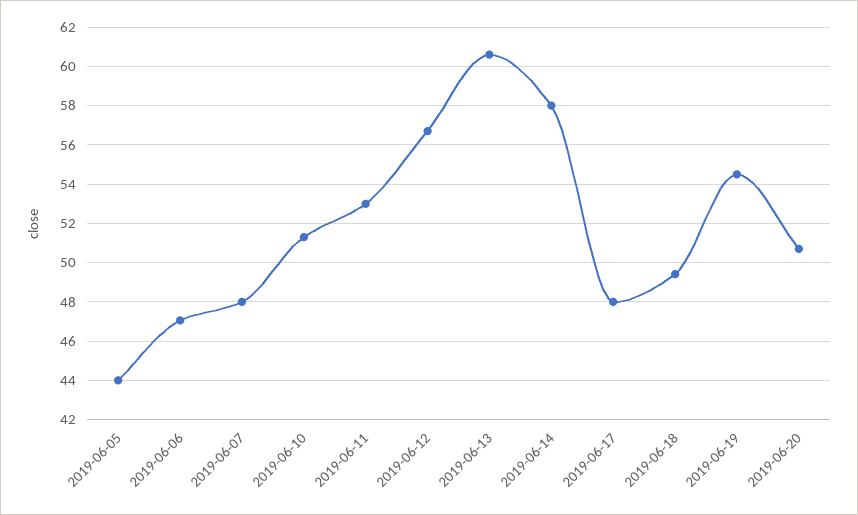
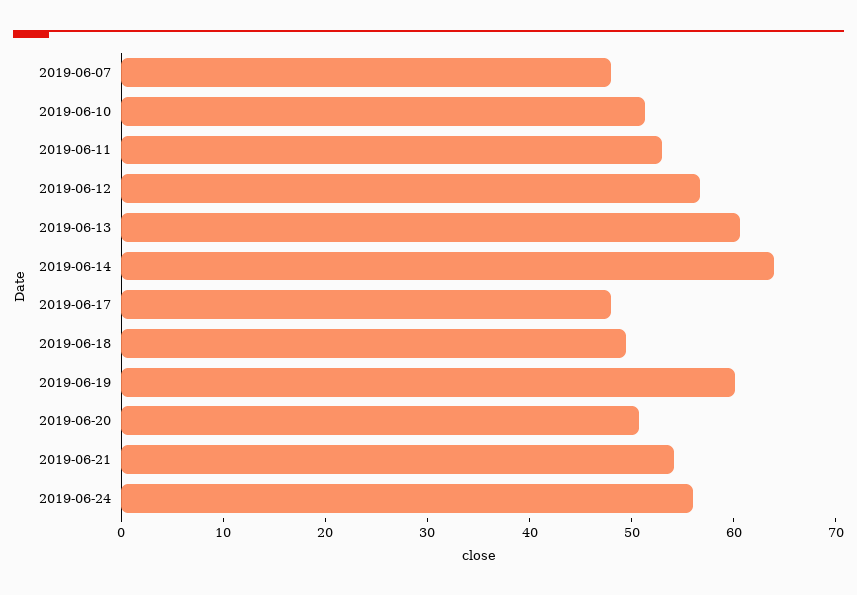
2019-06-05: 44 -> none
2019-06-06: 47 -> none
2019-06-14: 58 -> 64
2019-06-19: 54.5 -> 60
2019-06-21: none -> 54
2019-06-24: none -> 56

